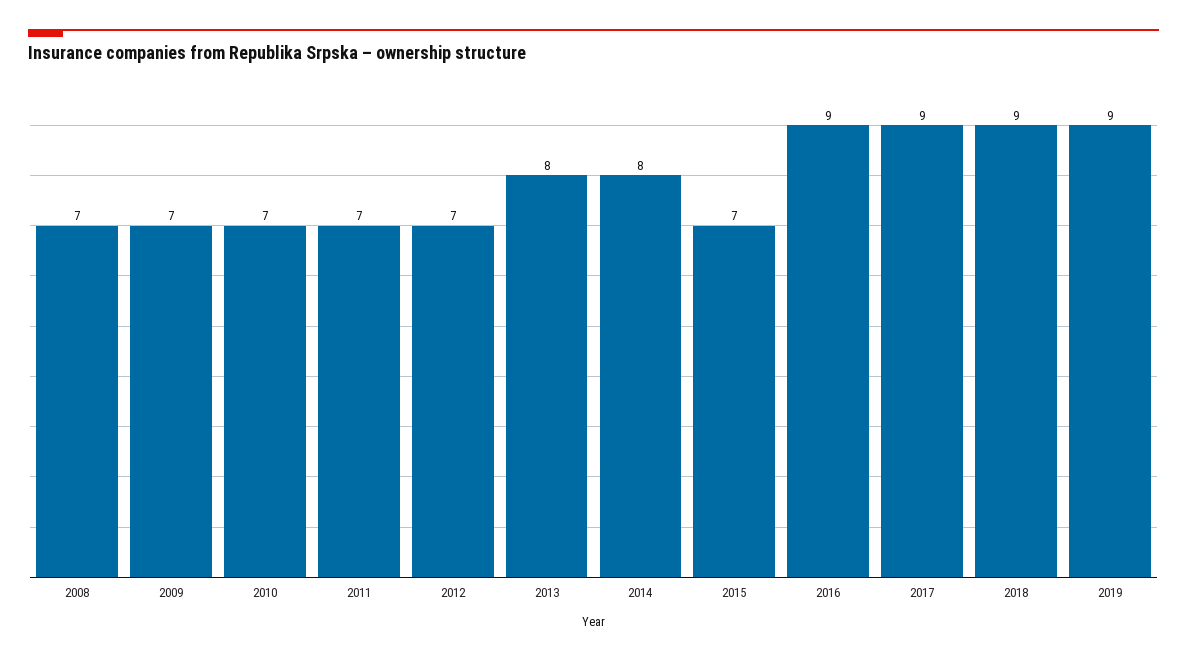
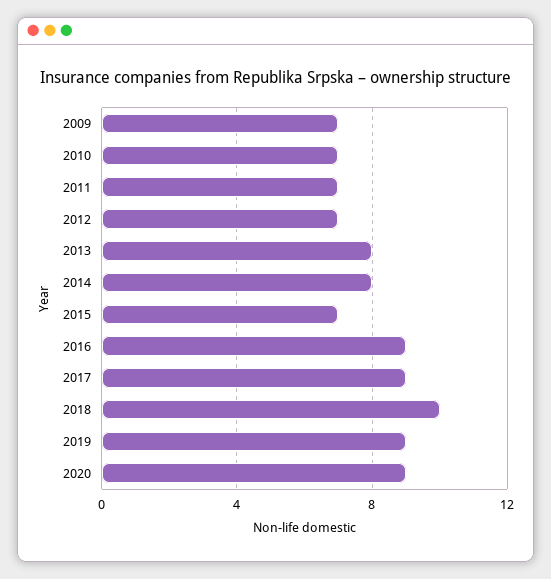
2008: 7 -> none
2018: 9 -> 10
2020: none -> 9

